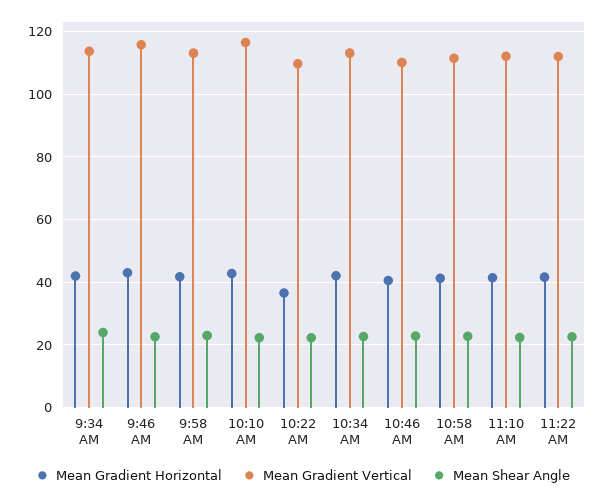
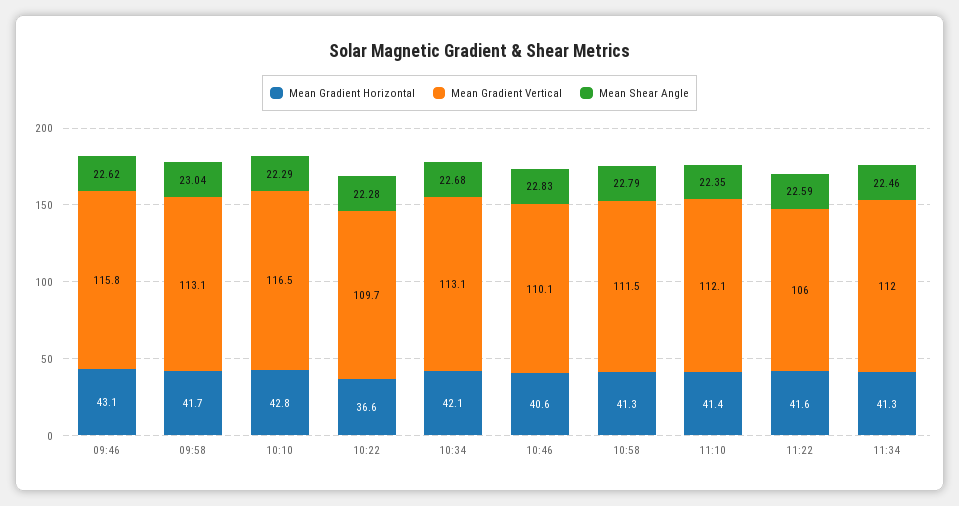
Mean Gradient Horizontal, 9:34 AM: 42 -> none
Mean Gradient Vertical, 9:34 AM: 114 -> none
Mean Shear Angle, 9:34 AM: 24 -> none
Mean Gradient Vertical, 11:22 AM: 112 -> 106
Mean Gradient Horizontal, 11:34: none -> 41.3
Mean Gradient Vertical, 11:34: none -> 112
Mean Shear Angle, 11:34: none -> 22.46

